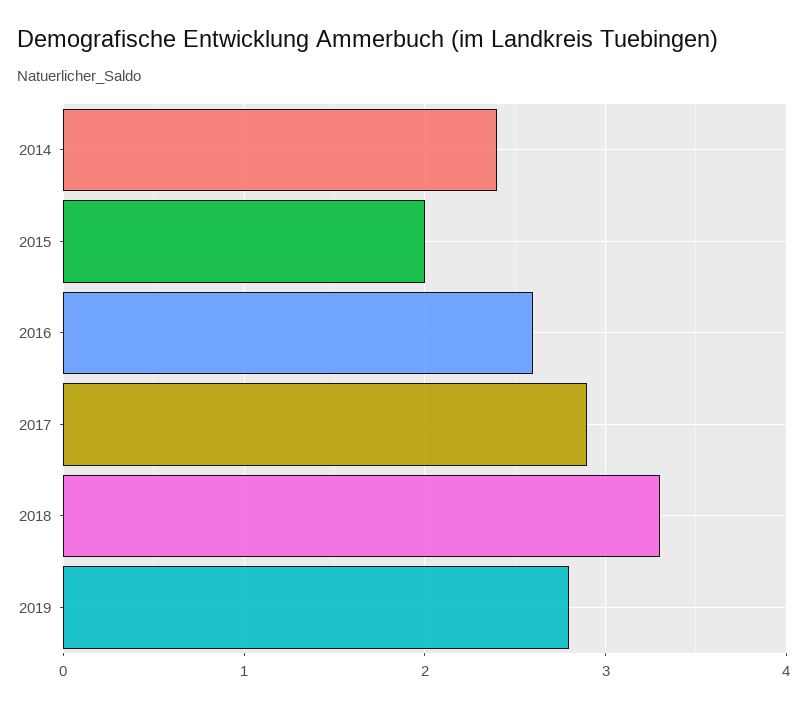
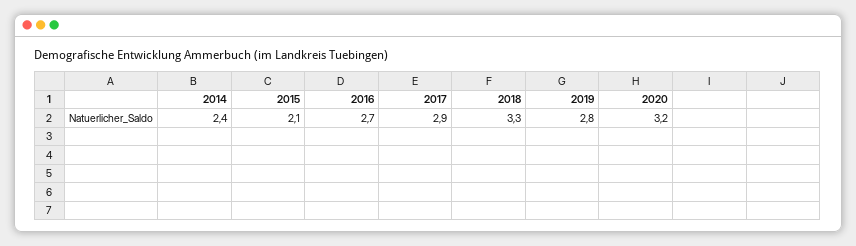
2015: 2 -> 2.1
2016: 2.6 -> 2.7
2020: none -> 3.2

